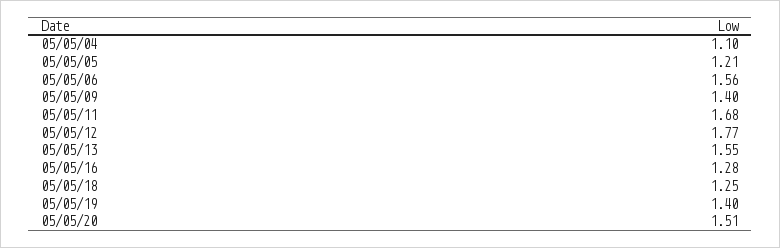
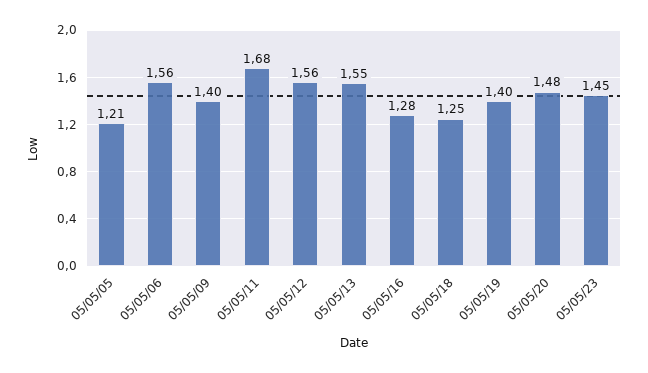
05/05/04: 1.1 -> none
05/05/12: 1.77 -> 1.56
05/05/20: 1.51 -> 1.48
05/05/23: none -> 1.45

